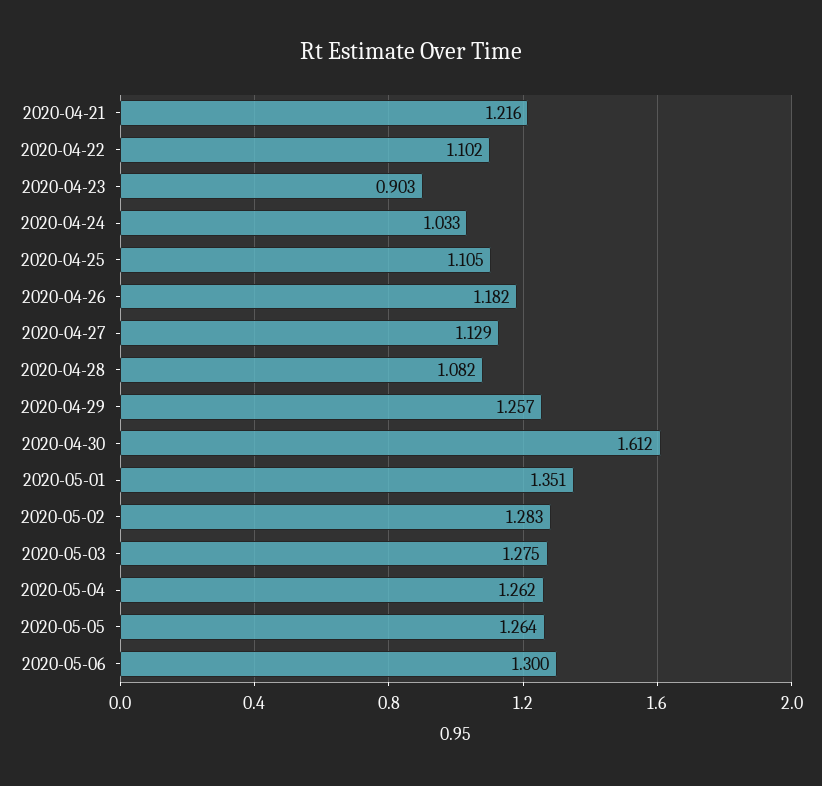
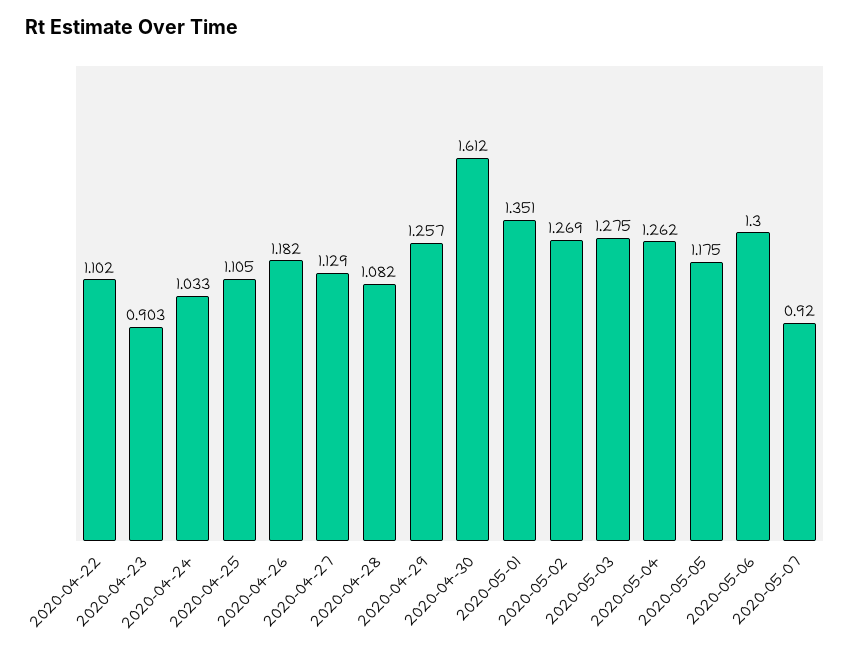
2020-04-21: 1.216 -> none
2020-05-02: 1.283 -> 1.269
2020-05-05: 1.264 -> 1.175
2020-05-07: none -> 0.92

